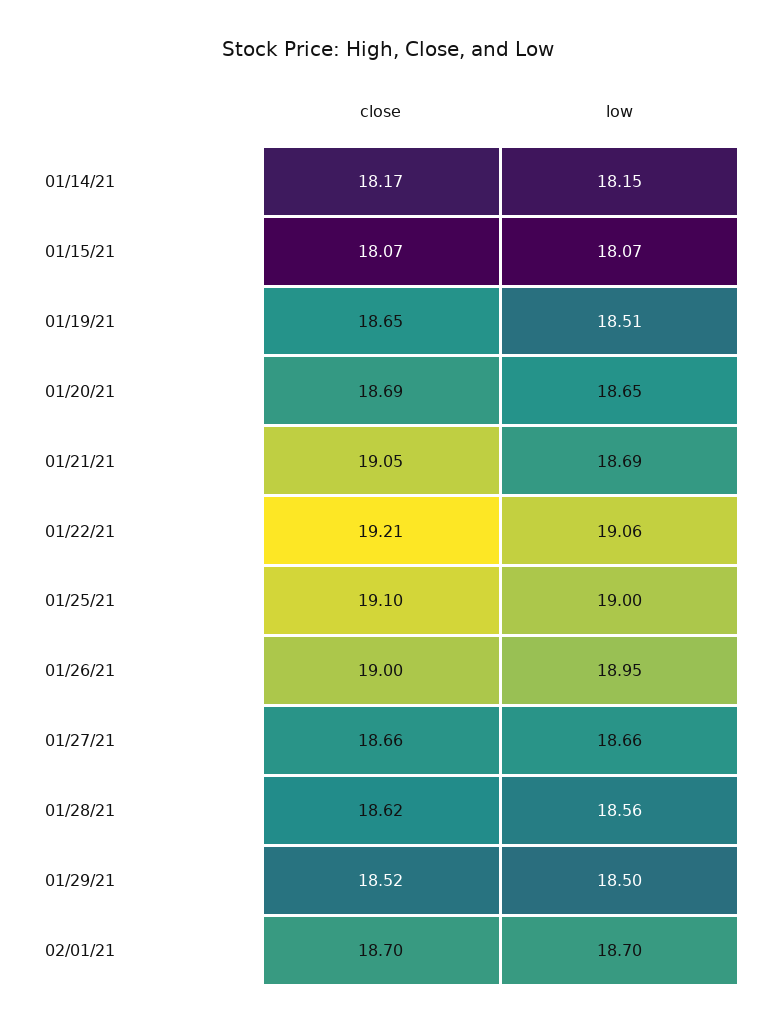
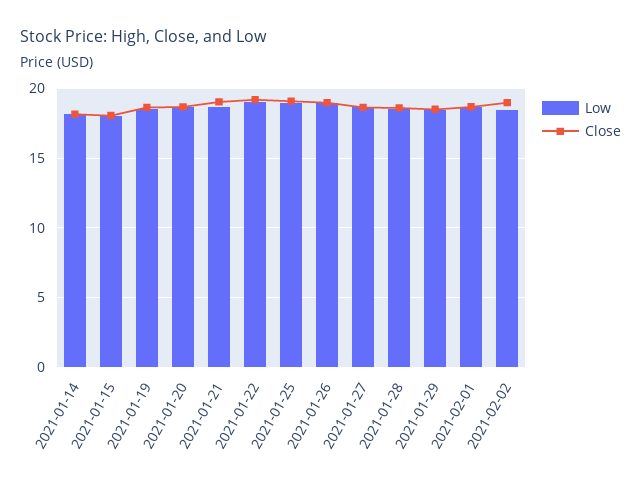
low, 2021-02-02: none -> 18.5
close, 2021-02-02: none -> 19

